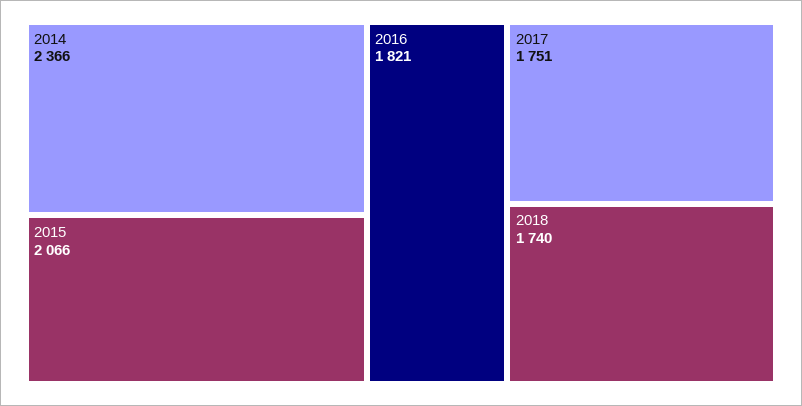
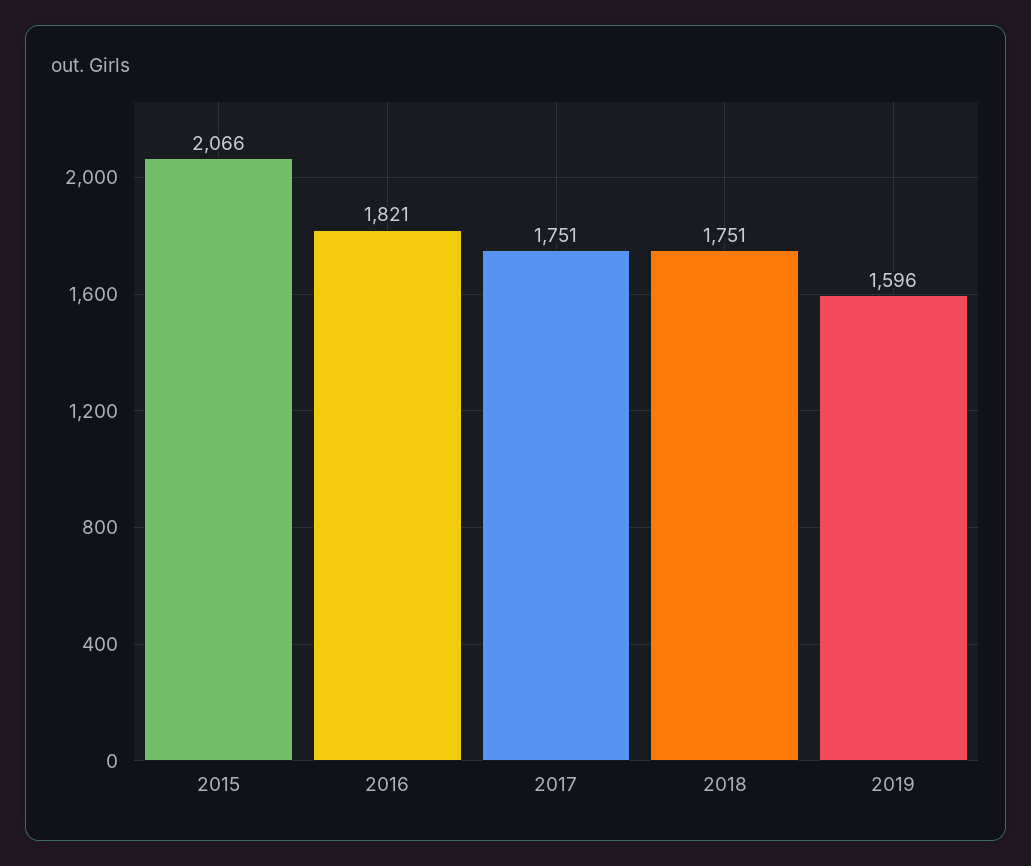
2014: 2366 -> none
2018: 1740 -> 1751
2019: none -> 1596

